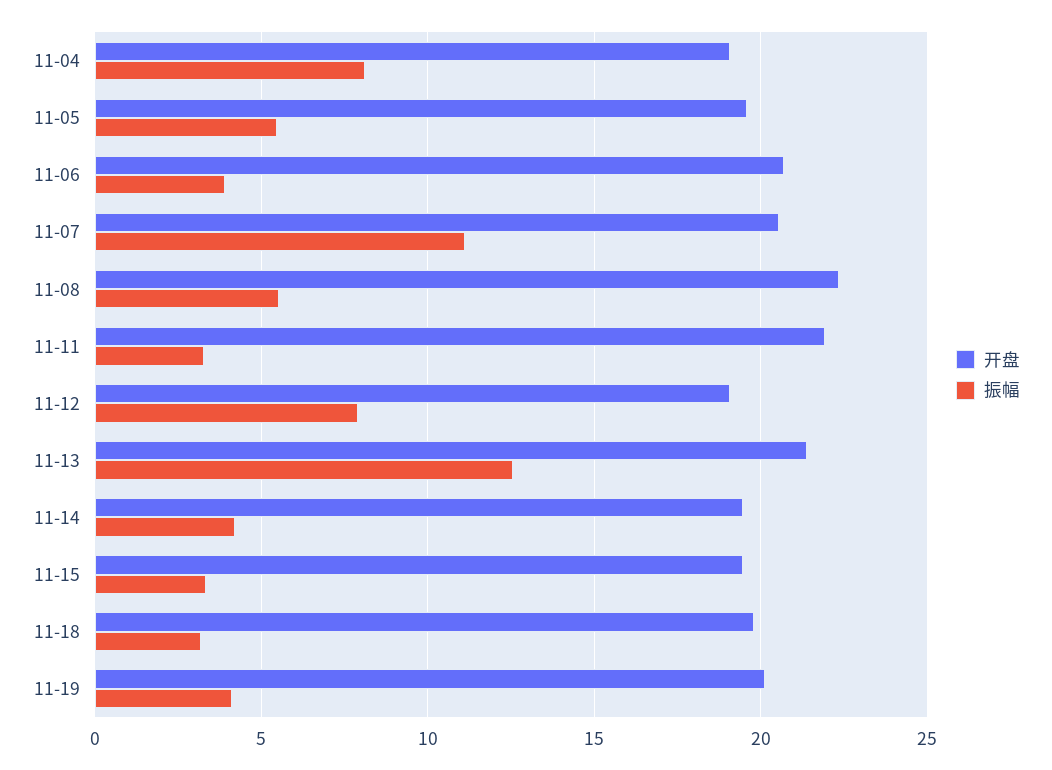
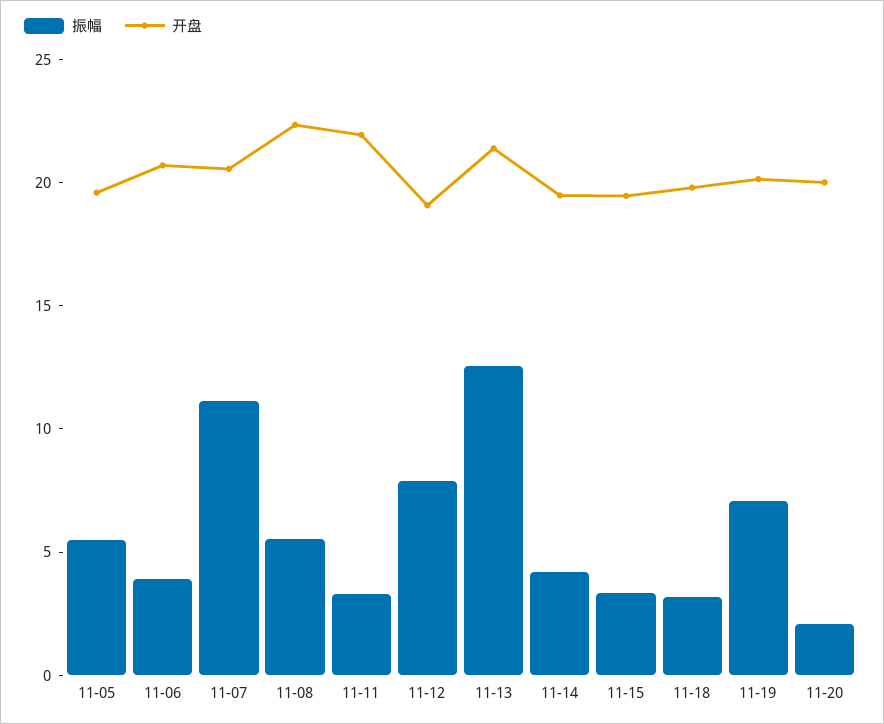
开盘, 11-04: 19 -> none
振幅, 11-04: 8 -> none
振幅, 11-19: 4 -> 7
振幅, 11-20: none -> 2
开盘, 11-20: none -> 20

